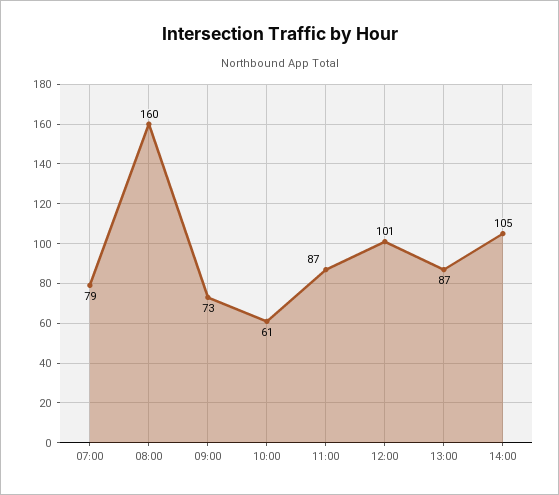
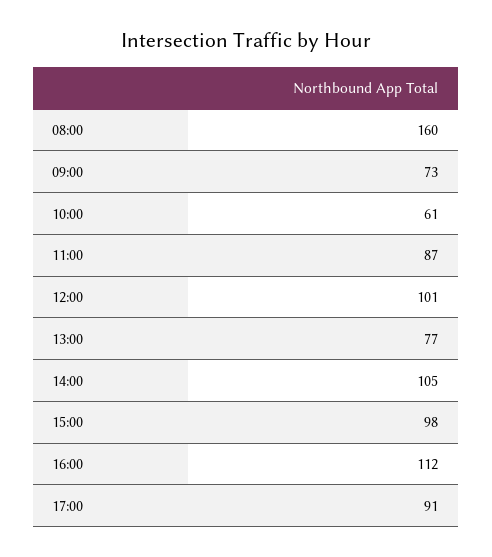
07:00: 79 -> none
13:00: 87 -> 77
15:00: none -> 98
16:00: none -> 112
17:00: none -> 91

